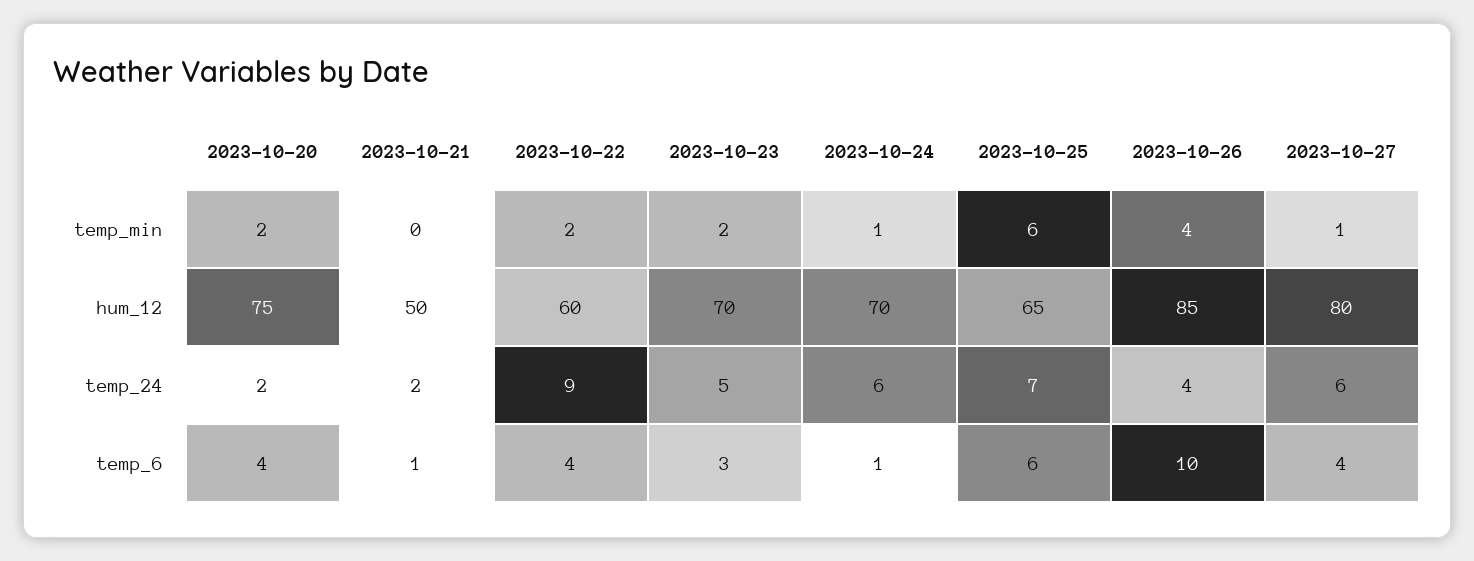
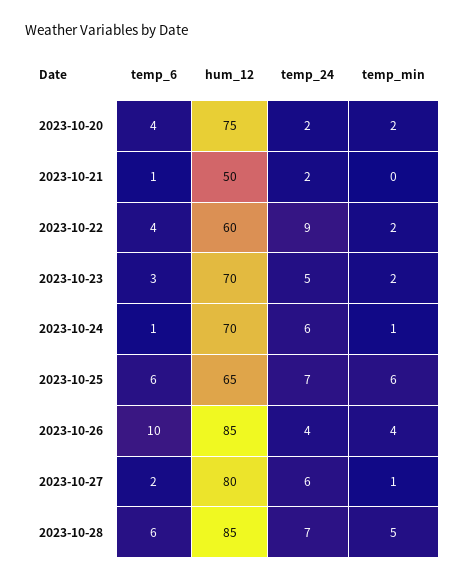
2023-10-27, temp_6: 4 -> 2
2023-10-28, temp_6: none -> 6
2023-10-28, hum_12: none -> 85
2023-10-28, temp_24: none -> 7
2023-10-28, temp_min: none -> 5

